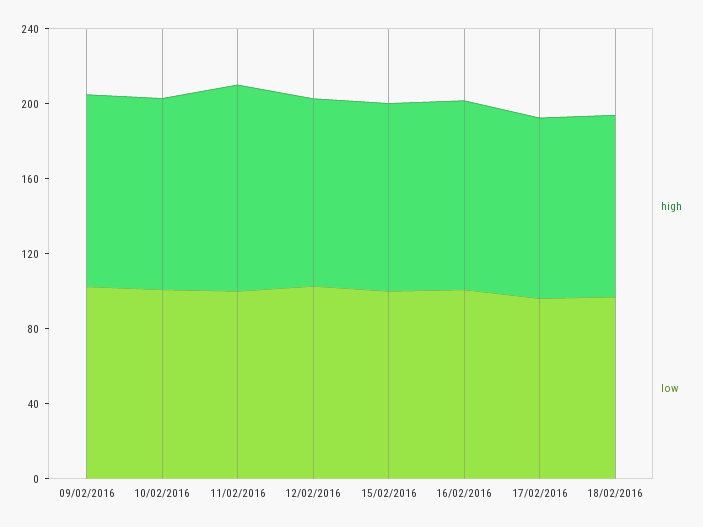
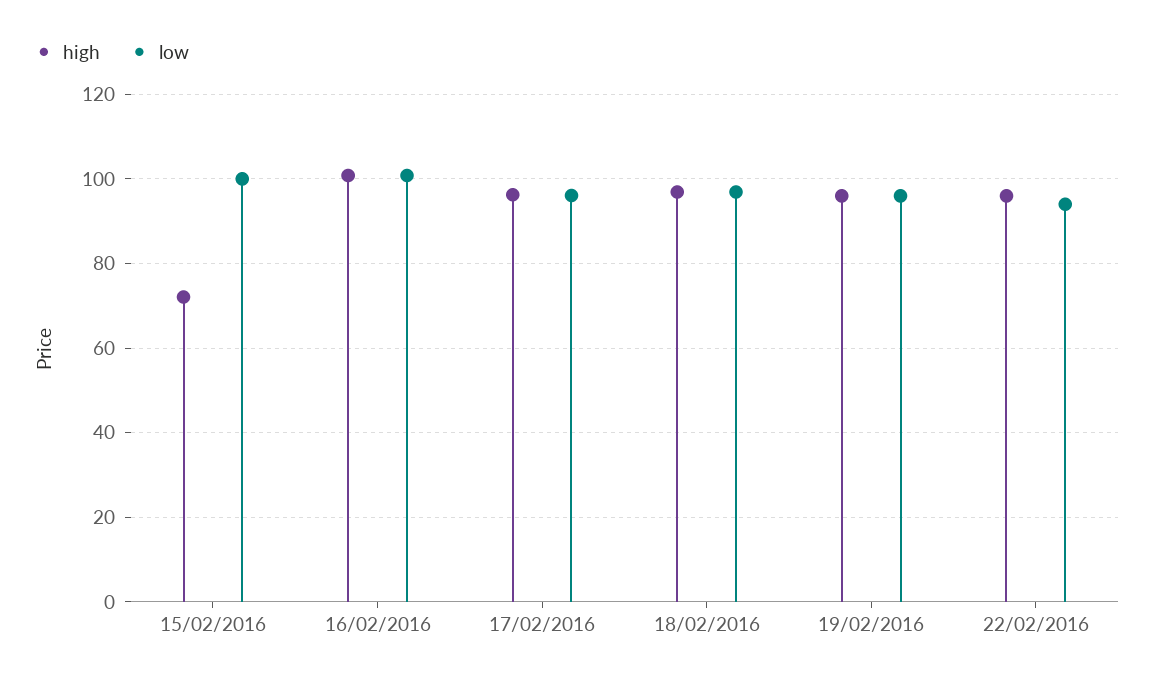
high, 09/02/2016: 100 -> none
low, 09/02/2016: 100 -> none
high, 10/02/2016: 100 -> none
low, 10/02/2016: 100 -> none
high, 11/02/2016: 110 -> none
low, 11/02/2016: 100 -> none
high, 12/02/2016: 100 -> none
low, 12/02/2016: 100 -> none
high, 15/02/2016: 100 -> 72
high, 19/02/2016: none -> 96
low, 19/02/2016: none -> 96
high, 22/02/2016: none -> 96
low, 22/02/2016: none -> 94

